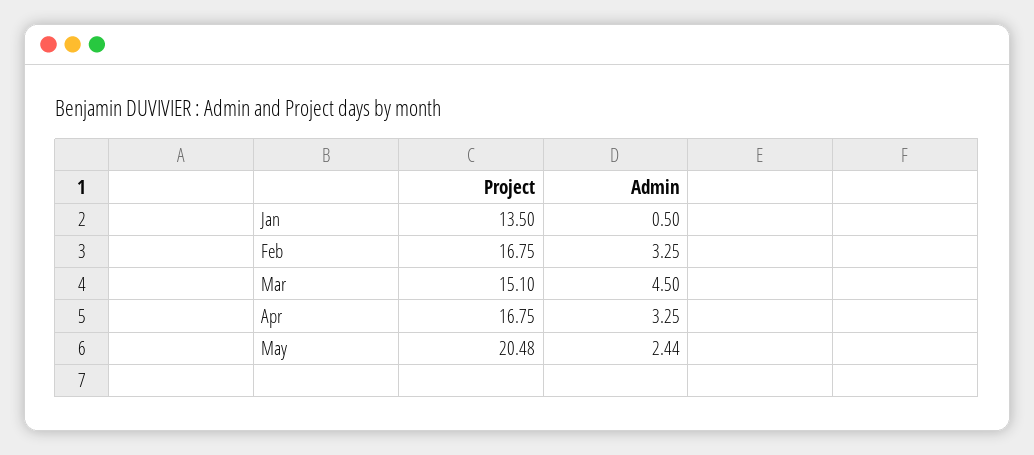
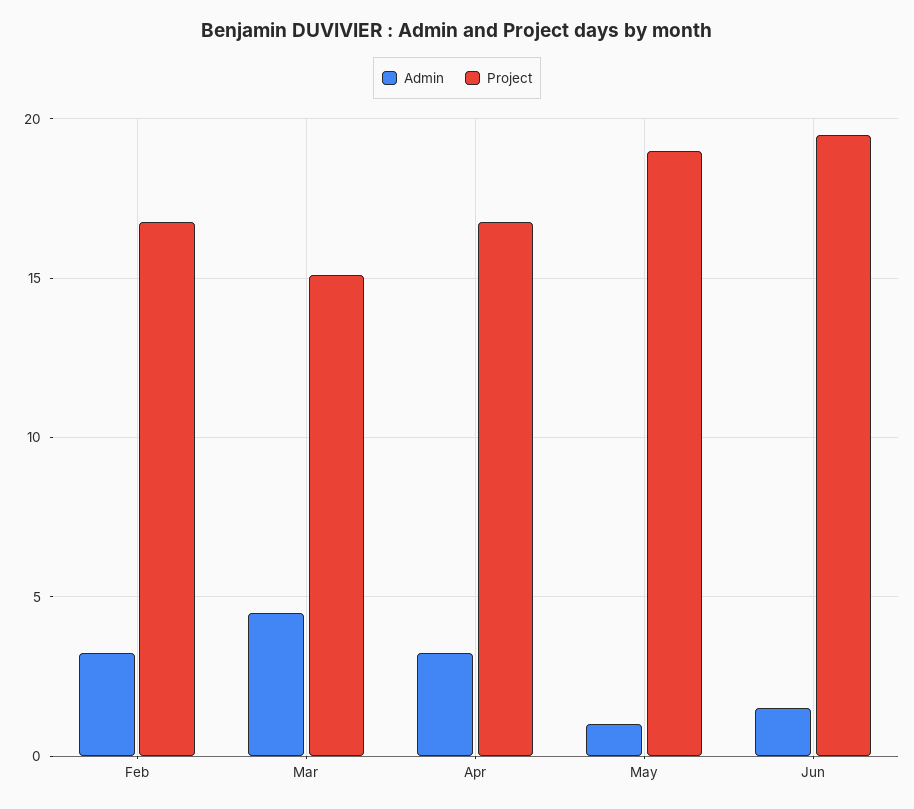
Project, Jan: 13.5 -> none
Admin, Jan: 0.5 -> none
Project, May: 20.48 -> 19
Admin, May: 2.44 -> 1
Admin, Jun: none -> 1.5
Project, Jun: none -> 19.5

